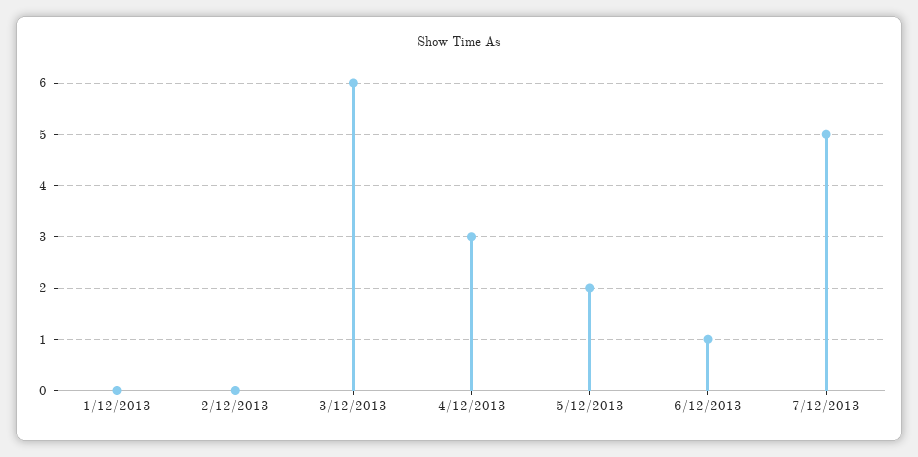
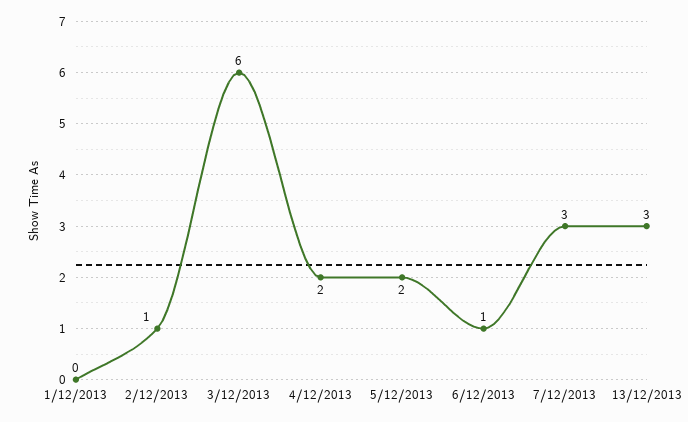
2/12/2013: 0 -> 1
4/12/2013: 3 -> 2
7/12/2013: 5 -> 3
13/12/2013: none -> 3

